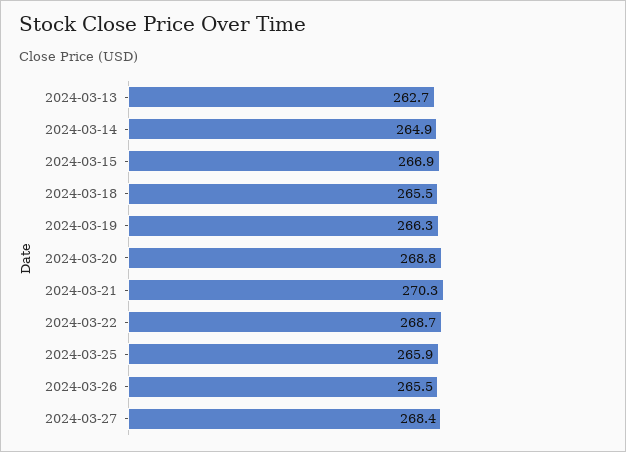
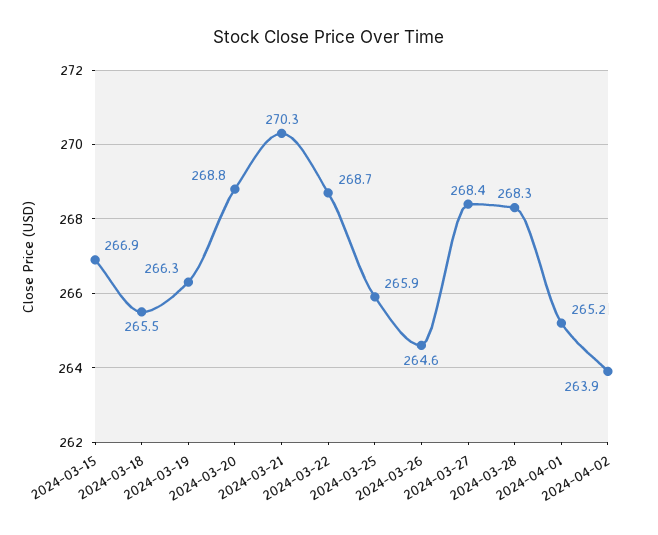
2024-03-13: 262.7 -> none
2024-03-14: 264.9 -> none
2024-03-26: 265.5 -> 264.6
2024-03-28: none -> 268.3
2024-04-01: none -> 265.2
2024-04-02: none -> 263.9

